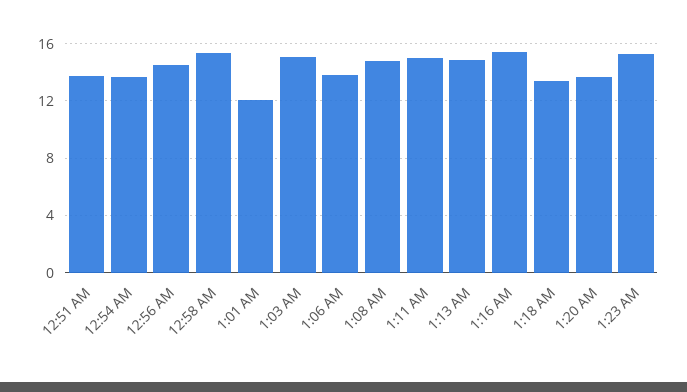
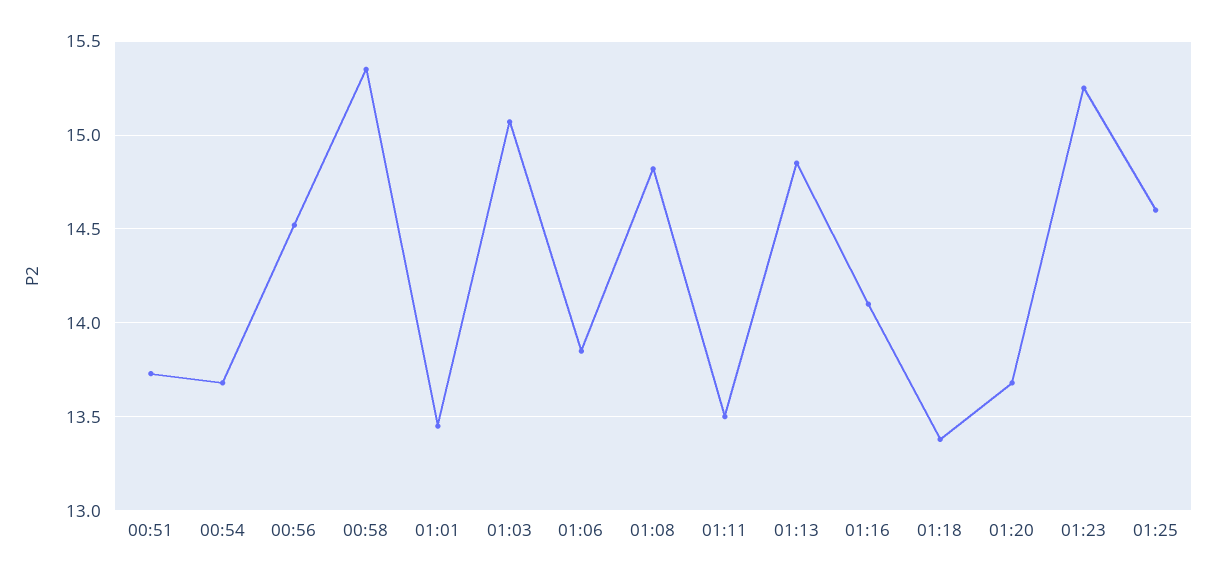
1:01 AM: 12 -> 13.45
1:11 AM: 15 -> 13.5
1:16 AM: 15.5 -> 14.1
01:25: none -> 14.6

